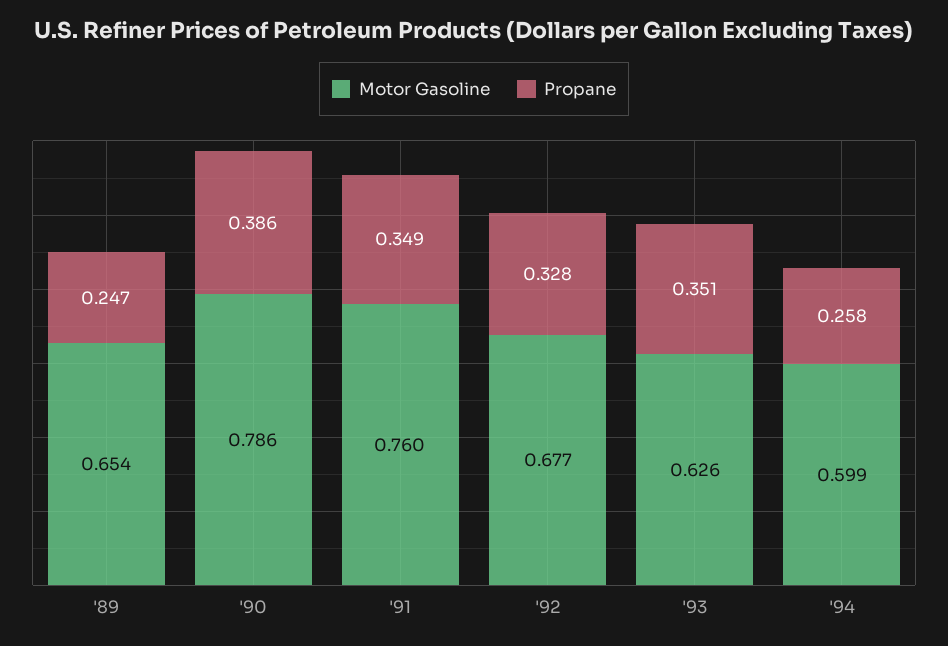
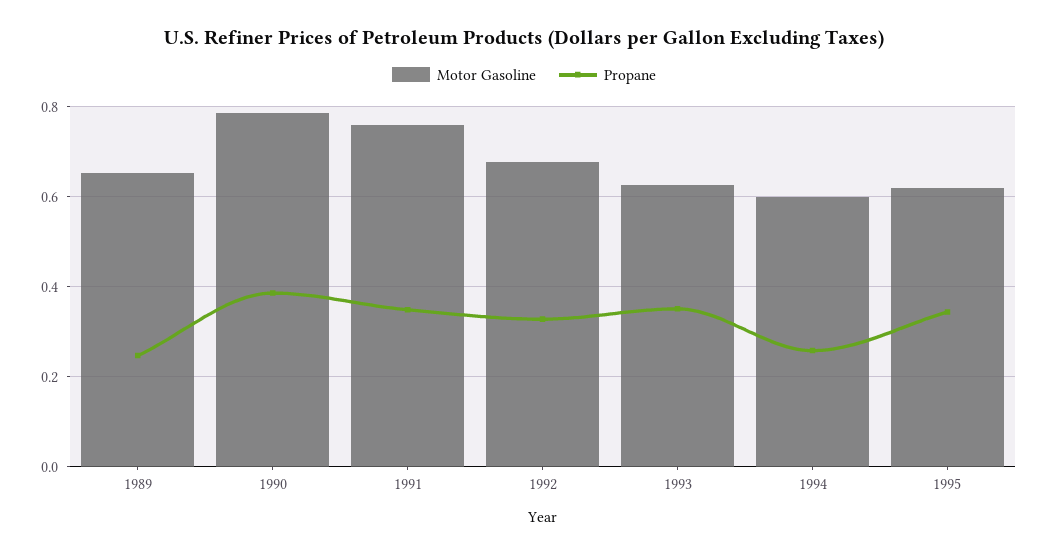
Motor Gasoline, 1995: none -> 0.62
Propane, 1995: none -> 0.34

